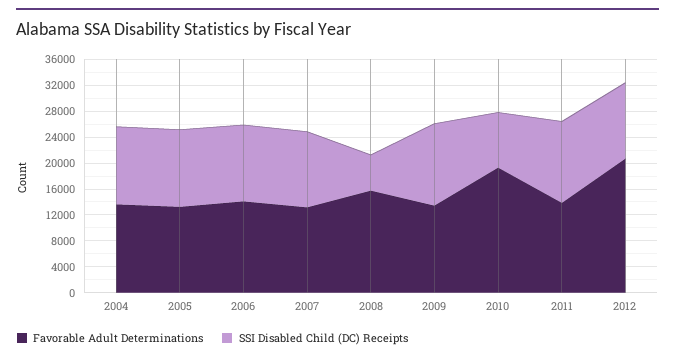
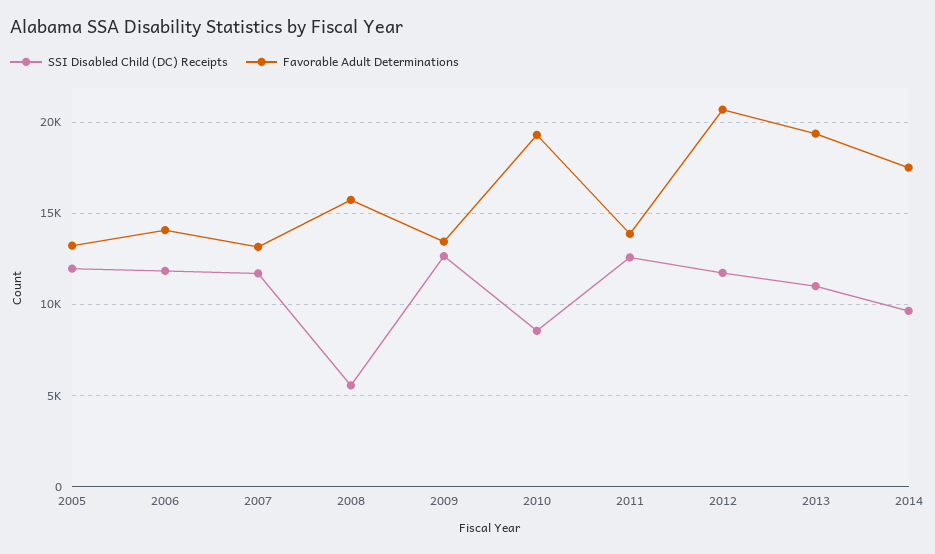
Favorable Adult Determinations, 2004: 14000 -> none
SSI Disabled Child (DC) Receipts, 2004: 12000 -> none
SSI Disabled Child (DC) Receipts, 2013: none -> 11000
Favorable Adult Determinations, 2013: none -> 19500
SSI Disabled Child (DC) Receipts, 2014: none -> 9500
Favorable Adult Determinations, 2014: none -> 17500

